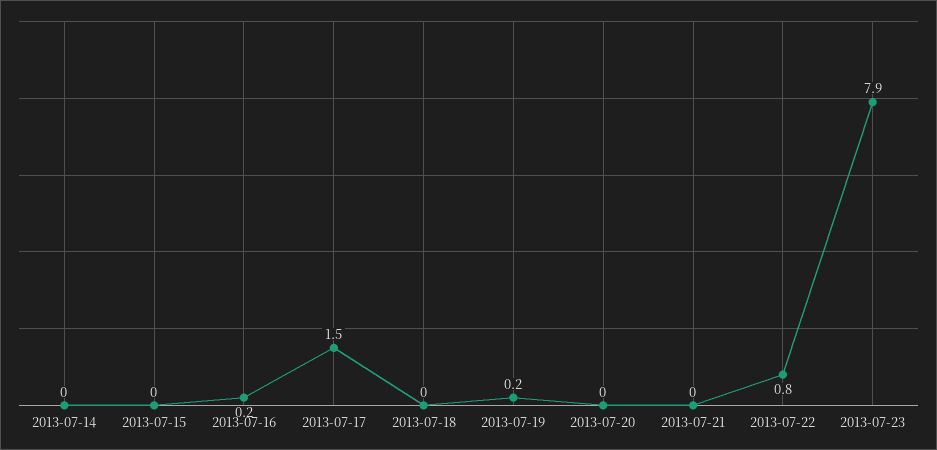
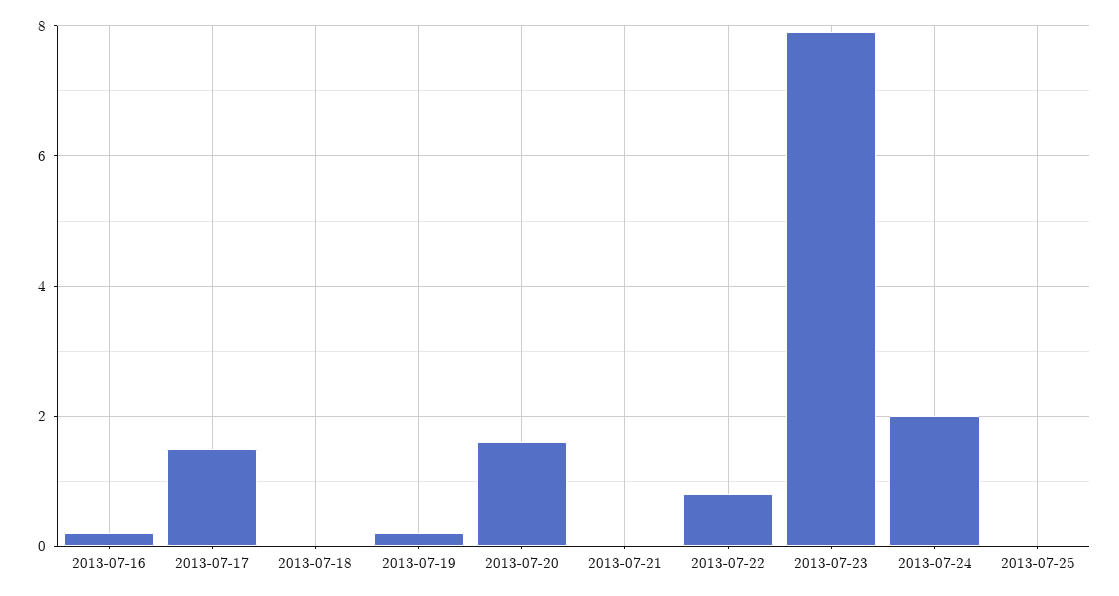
2013-07-14: 0 -> none
2013-07-15: 0 -> none
2013-07-20: 0 -> 1.5
2013-07-24: none -> 2
2013-07-25: none -> 0

